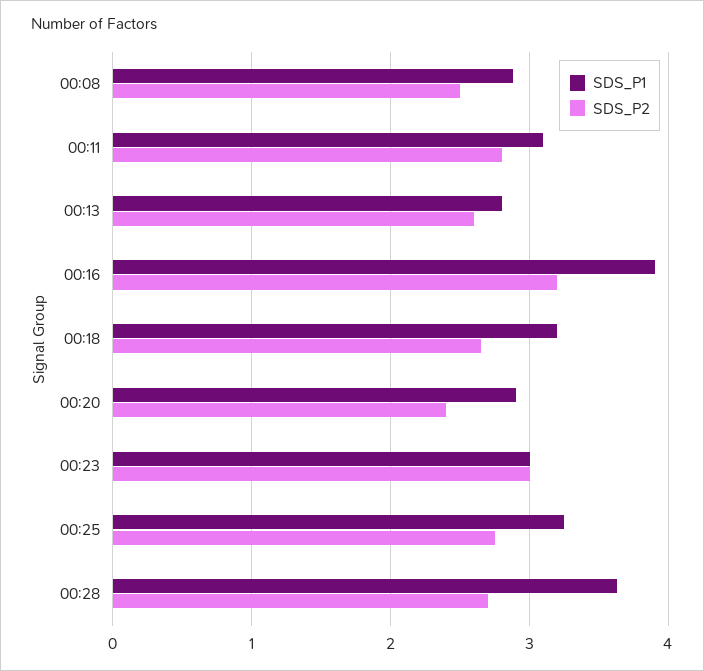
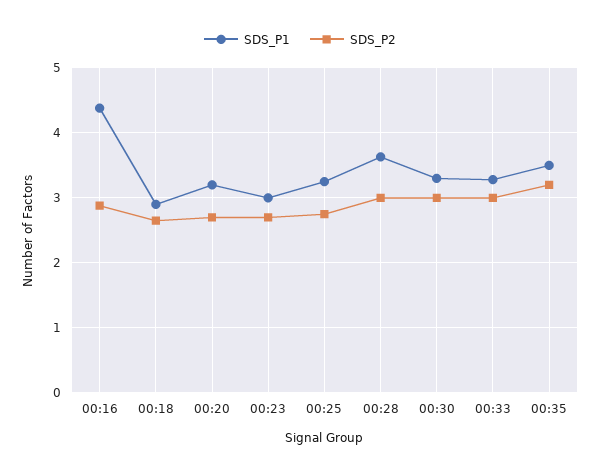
SDS_P1, 00:08: 2.9 -> none
SDS_P2, 00:08: 2.5 -> none
SDS_P1, 00:11: 3.1 -> none
SDS_P2, 00:11: 2.8 -> none
SDS_P1, 00:13: 2.8 -> none
SDS_P2, 00:13: 2.6 -> none
SDS_P1, 00:16: 3.9 -> 4.4
SDS_P2, 00:16: 3.2 -> 2.9
SDS_P1, 00:18: 3.2 -> 2.9
SDS_P1, 00:20: 2.9 -> 3.2
SDS_P2, 00:20: 2.4 -> 2.7
SDS_P2, 00:23: 3 -> 2.7
SDS_P2, 00:28: 2.7 -> 3
SDS_P1, 00:30: none -> 3.3
SDS_P2, 00:30: none -> 3
SDS_P1, 00:33: none -> 3.3
SDS_P2, 00:33: none -> 3
SDS_P1, 00:35: none -> 3.5
SDS_P2, 00:35: none -> 3.2

